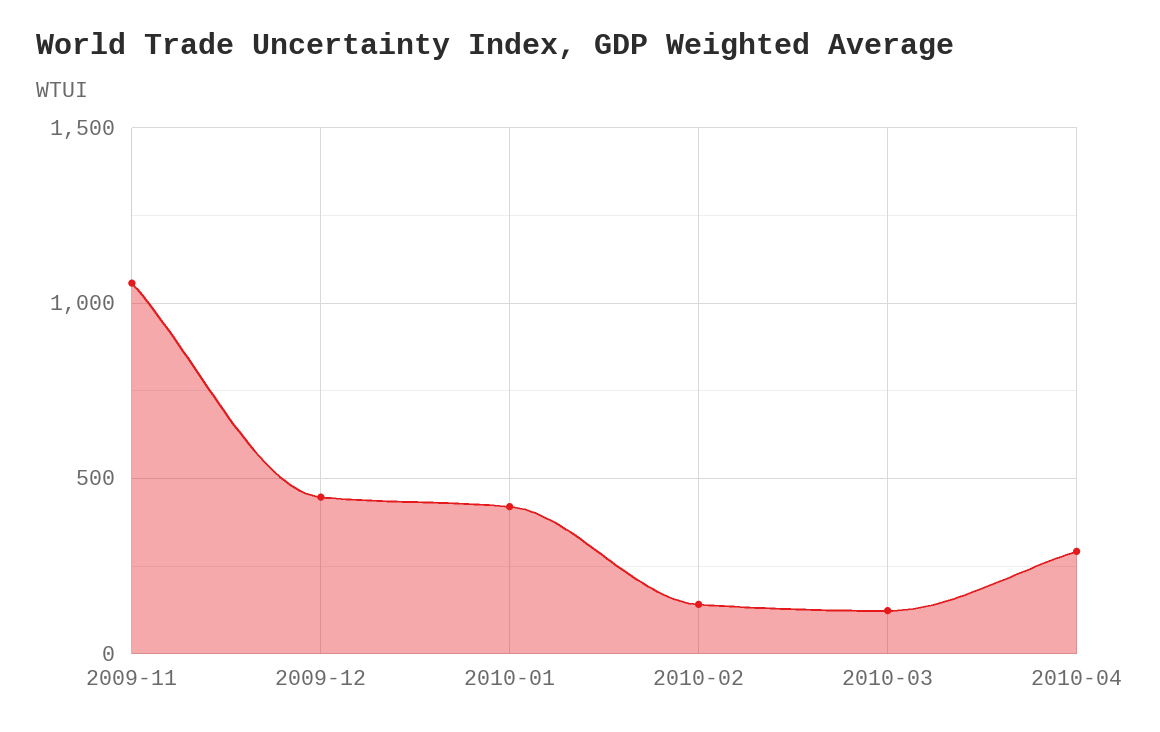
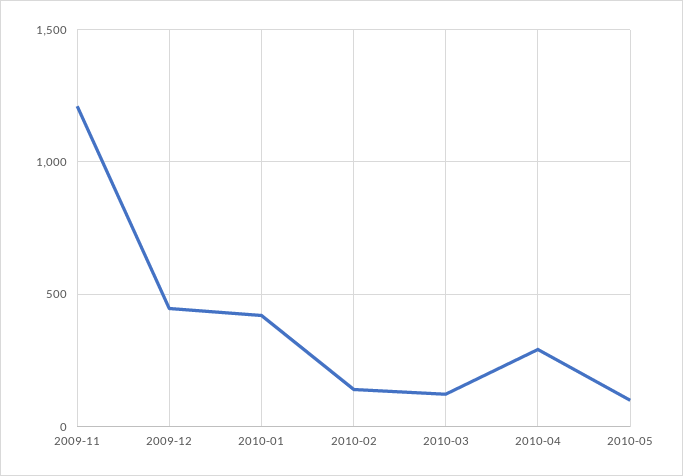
2009-11: 1050 -> 1200
2010-05: none -> 100

